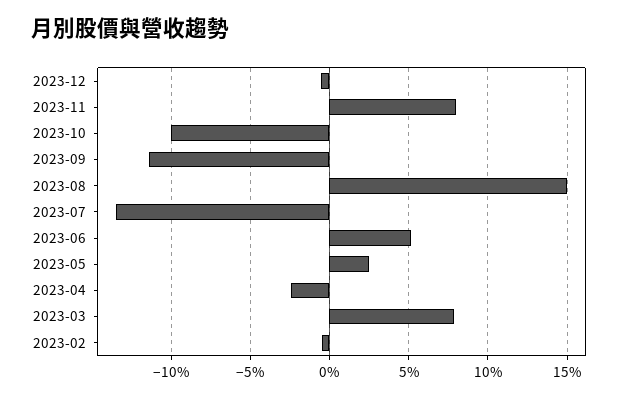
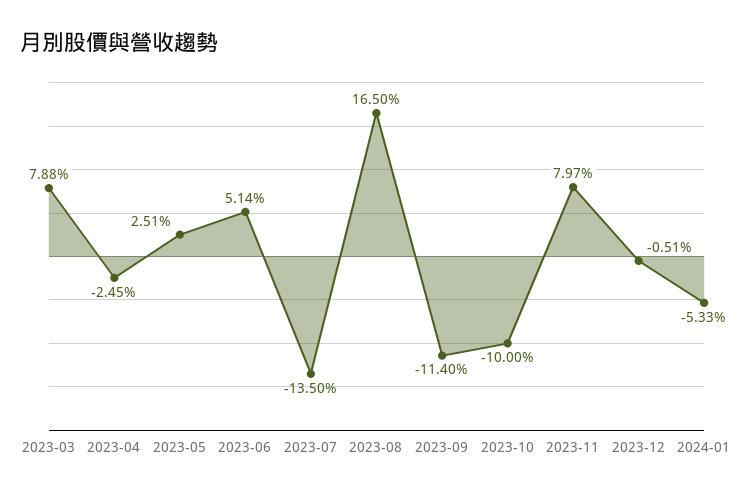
2023-08: 15 -> 16.5
2023-02: -0.5 -> none
2024-01: none -> -5.33

